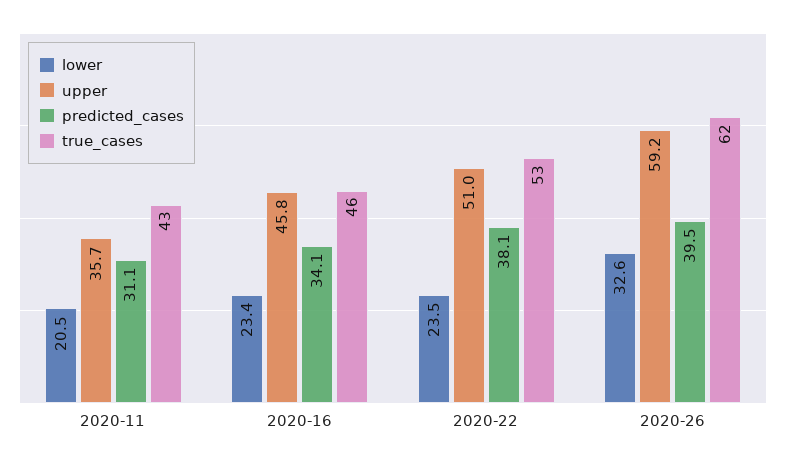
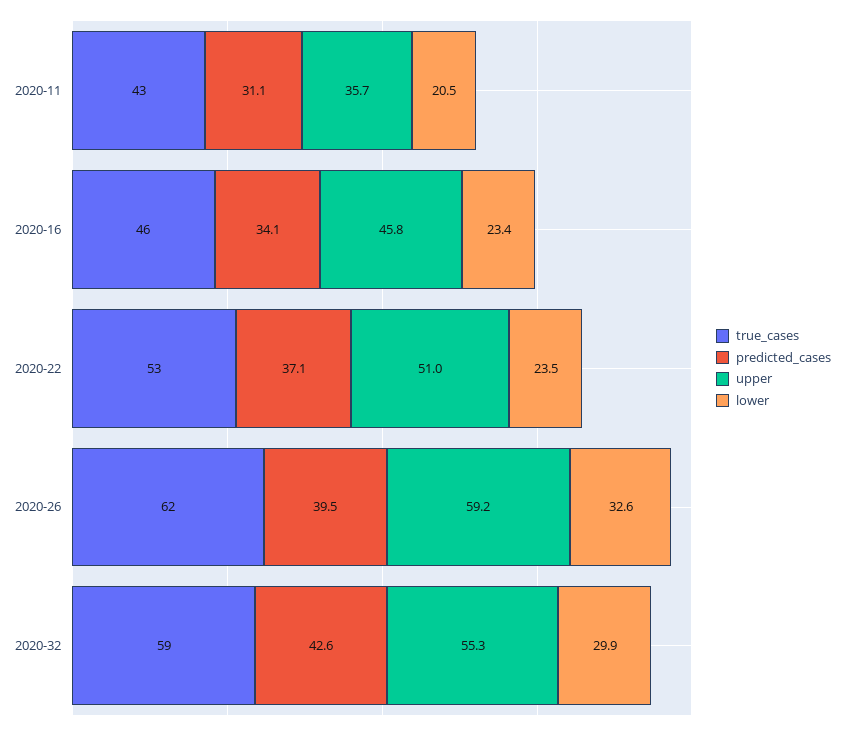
predicted_cases, 2020-22: 38.1 -> 37.1
true_cases, 2020-32: none -> 59
predicted_cases, 2020-32: none -> 42.6
upper, 2020-32: none -> 55.3
lower, 2020-32: none -> 29.9

